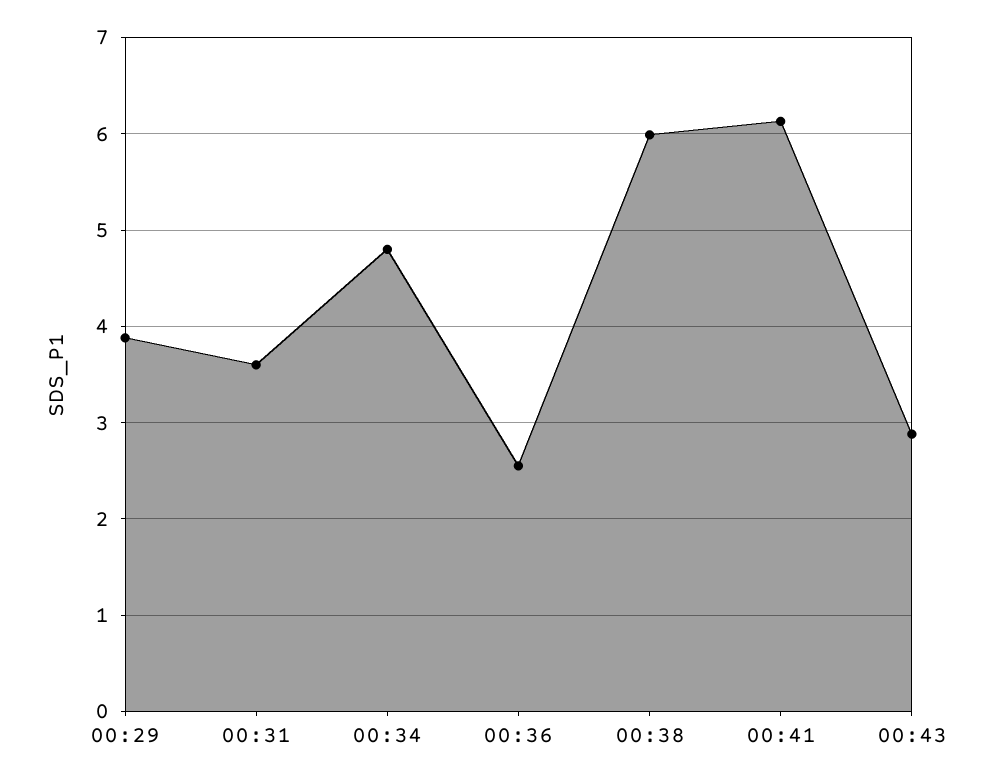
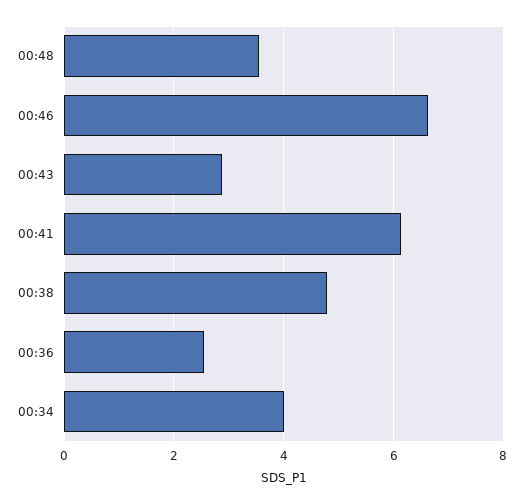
00:29: 3.9 -> none
00:31: 3.6 -> none
00:34: 4.8 -> 4
00:38: 6 -> 4.8
00:48: none -> 3.6
00:46: none -> 6.6

